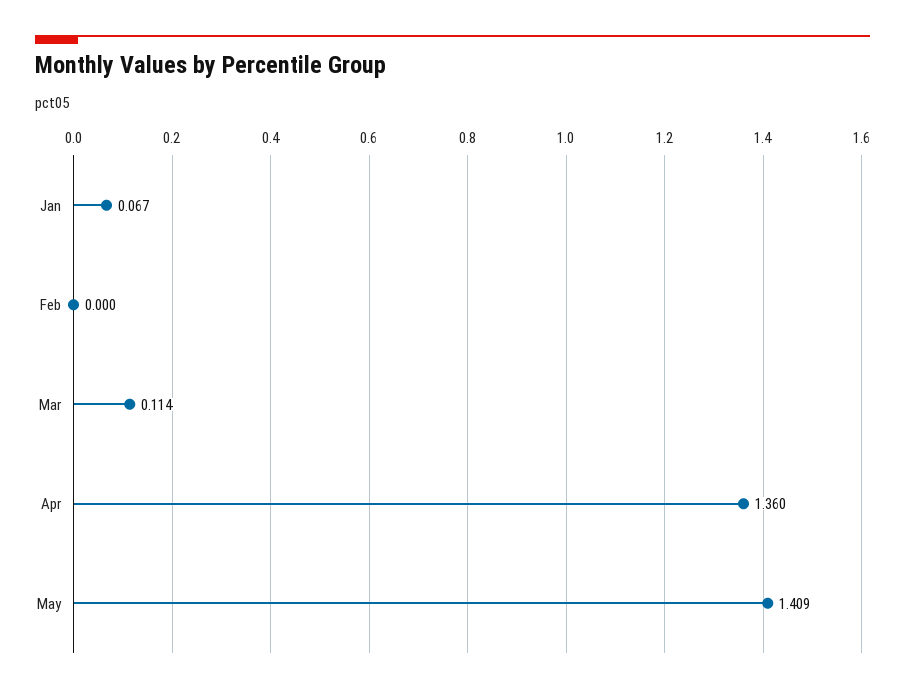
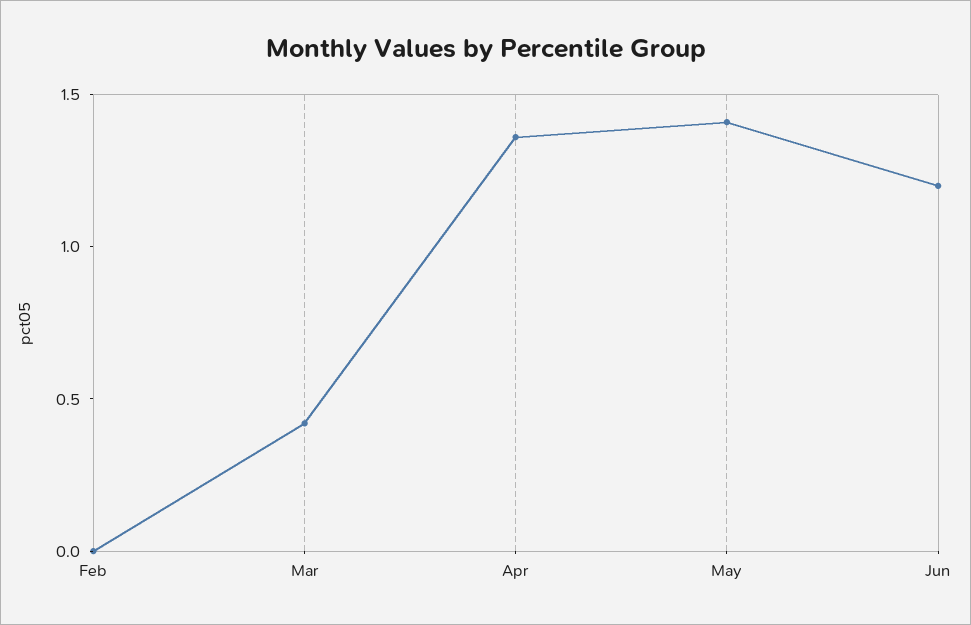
Jan: 0.067 -> none
Mar: 0.114 -> 0.4
Jun: none -> 1.2

